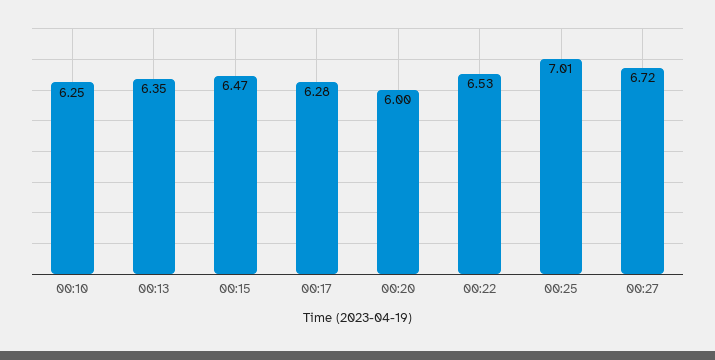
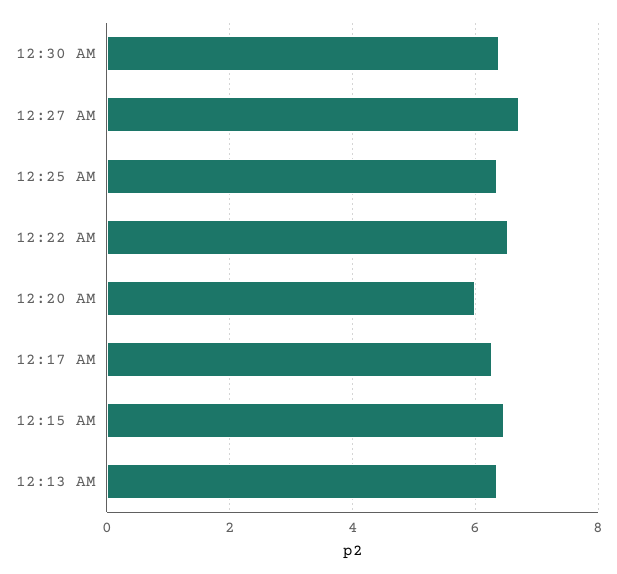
00:10: 6.25 -> none
00:25: 7.01 -> 6.4
12:30 AM: none -> 6.4

